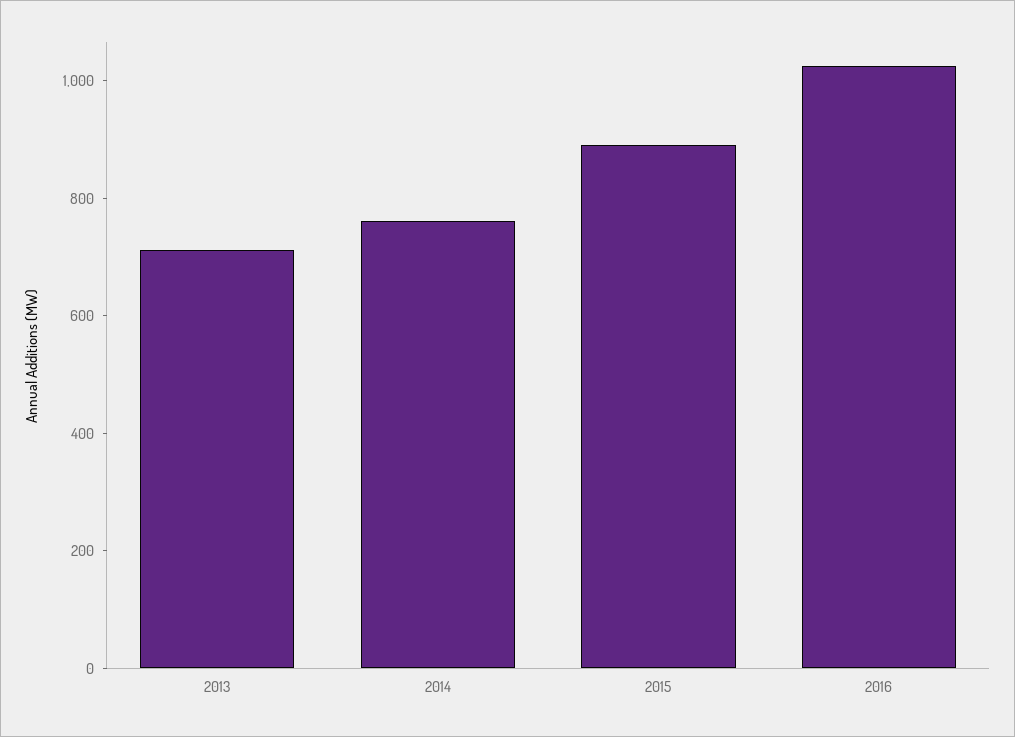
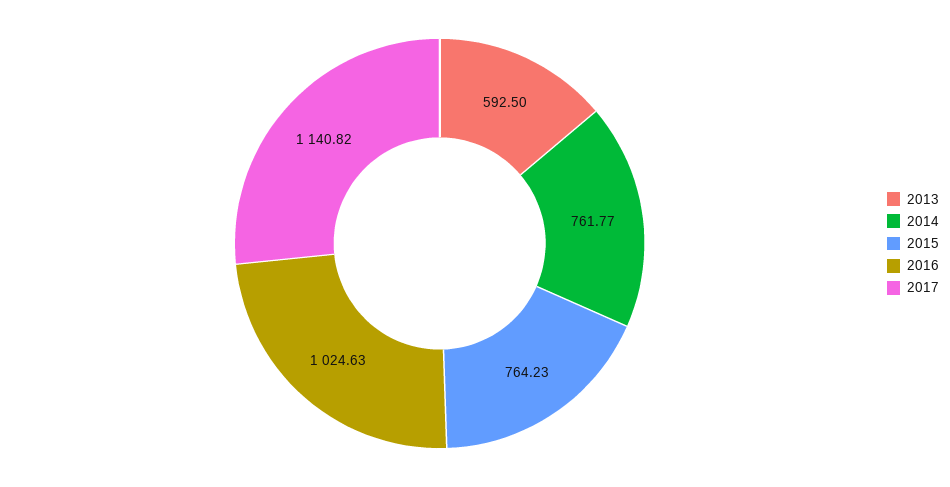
2013: 700 -> 592.5
2015: 900 -> 764.23
2017: none -> 1140.82

